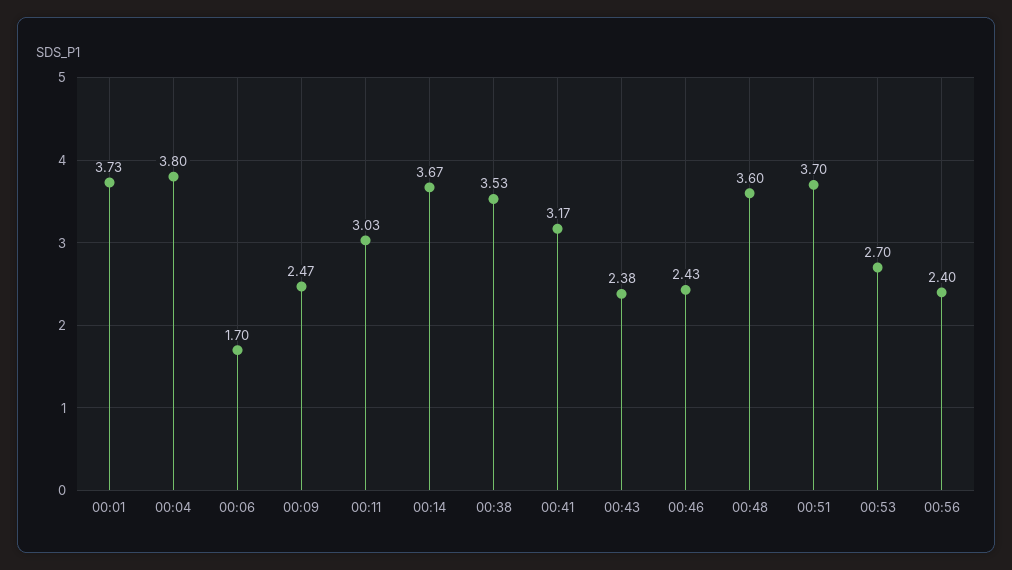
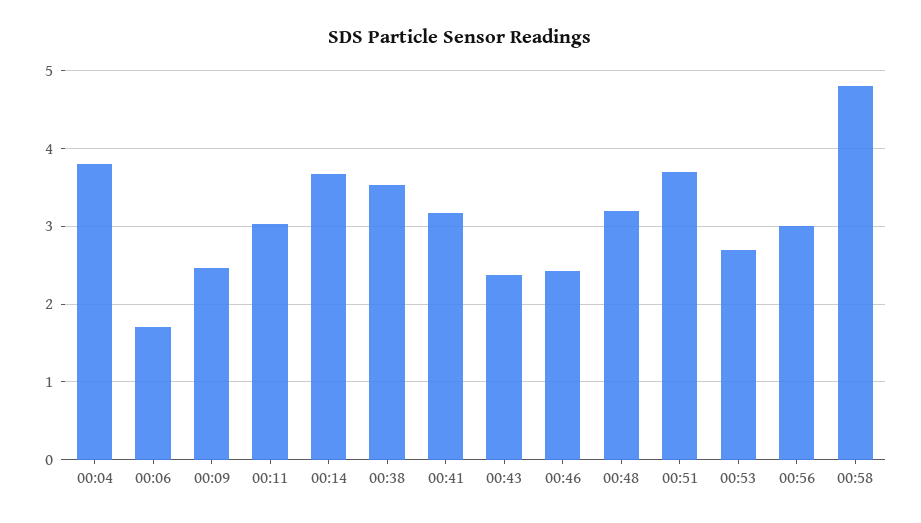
00:01: 3.73 -> none
00:48: 3.6 -> 3.2
00:56: 2.4 -> 3
00:58: none -> 4.8

